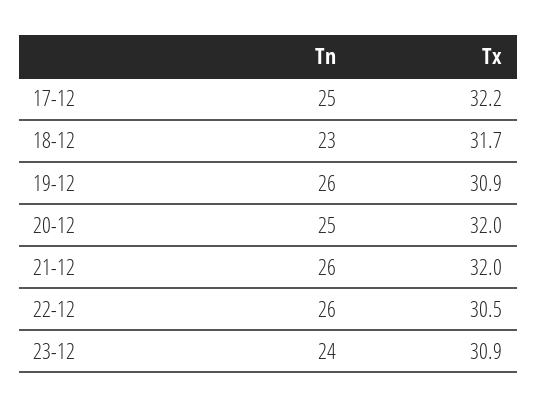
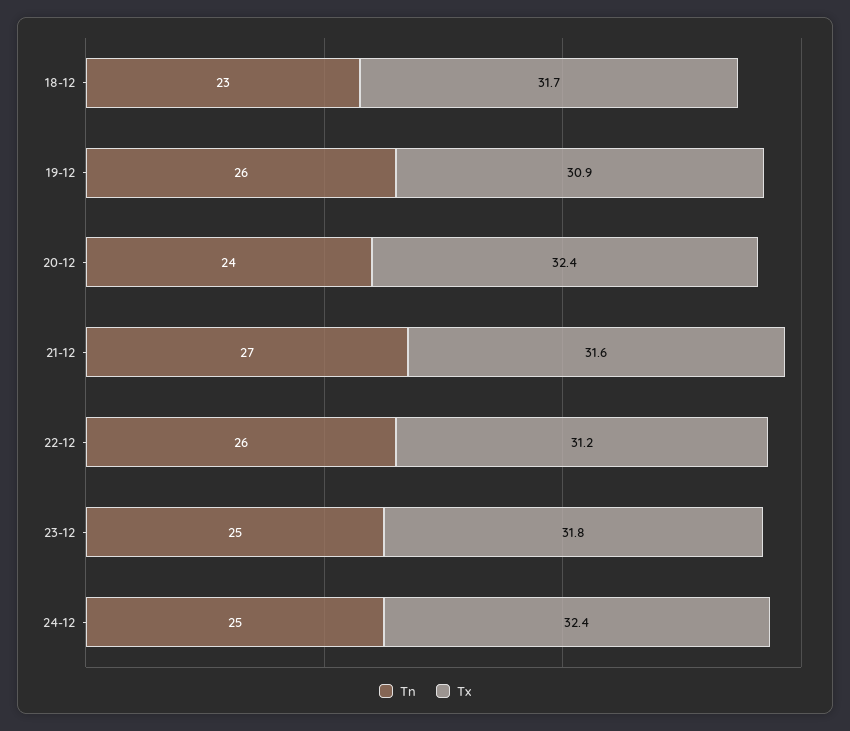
Tn, 17-12: 25 -> none
Tx, 17-12: 32.2 -> none
Tn, 20-12: 25 -> 24
Tx, 20-12: 32 -> 32.4
Tn, 21-12: 26 -> 27
Tx, 21-12: 32 -> 31.6
Tx, 22-12: 30.5 -> 31.2
Tn, 23-12: 24 -> 25
Tx, 23-12: 30.9 -> 31.8
Tn, 24-12: none -> 25
Tx, 24-12: none -> 32.4

